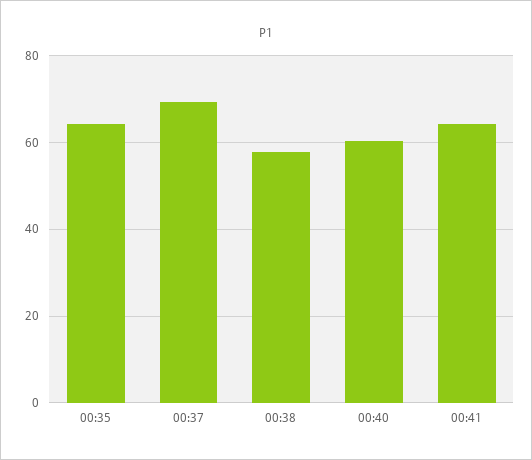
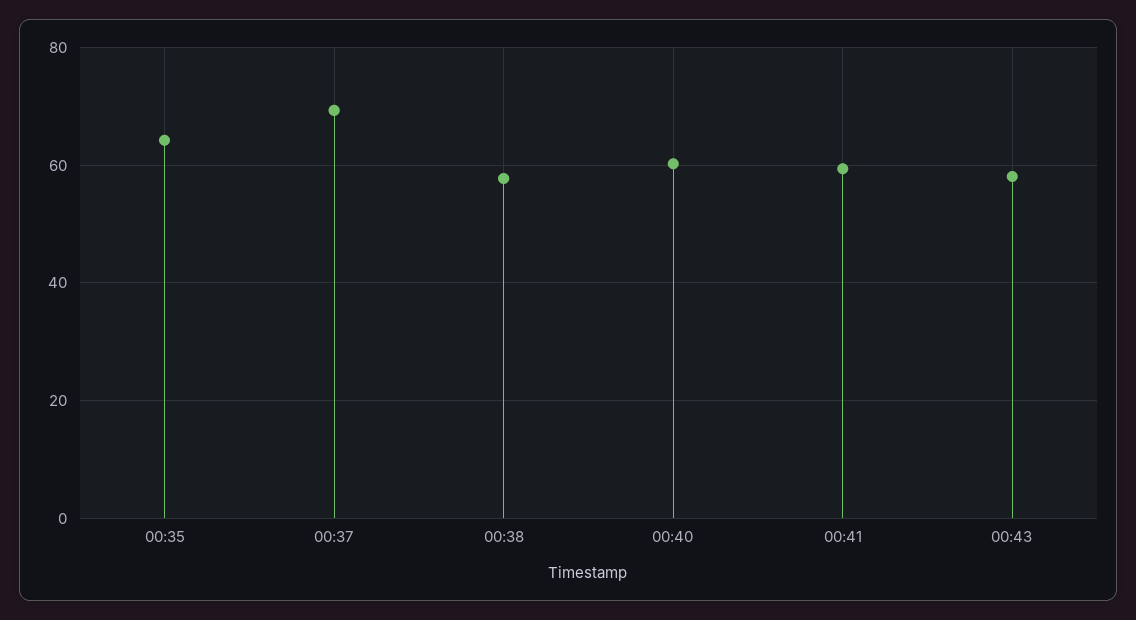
00:41: 64 -> 60
00:43: none -> 58

